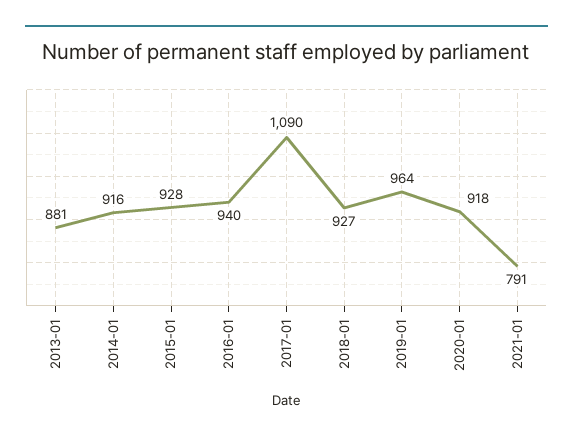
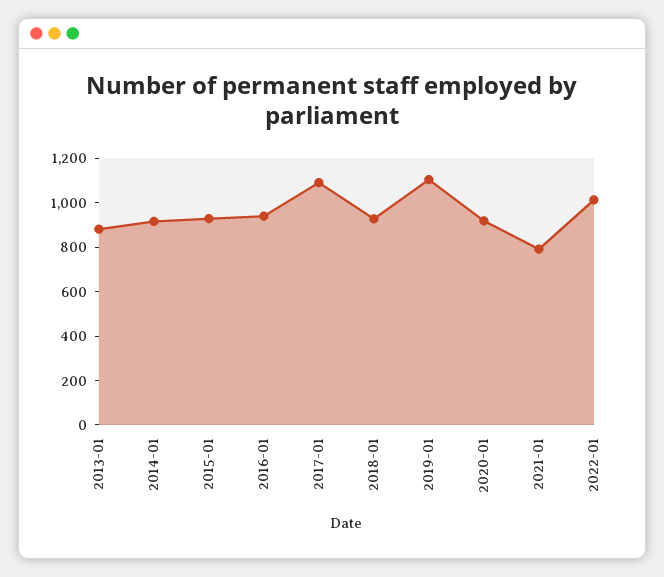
2019-01: 964 -> 1100
2022-01: none -> 1000

